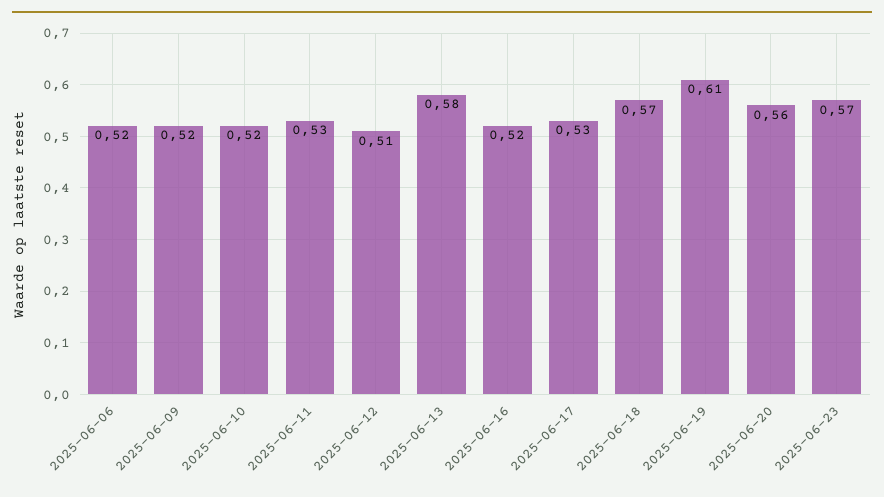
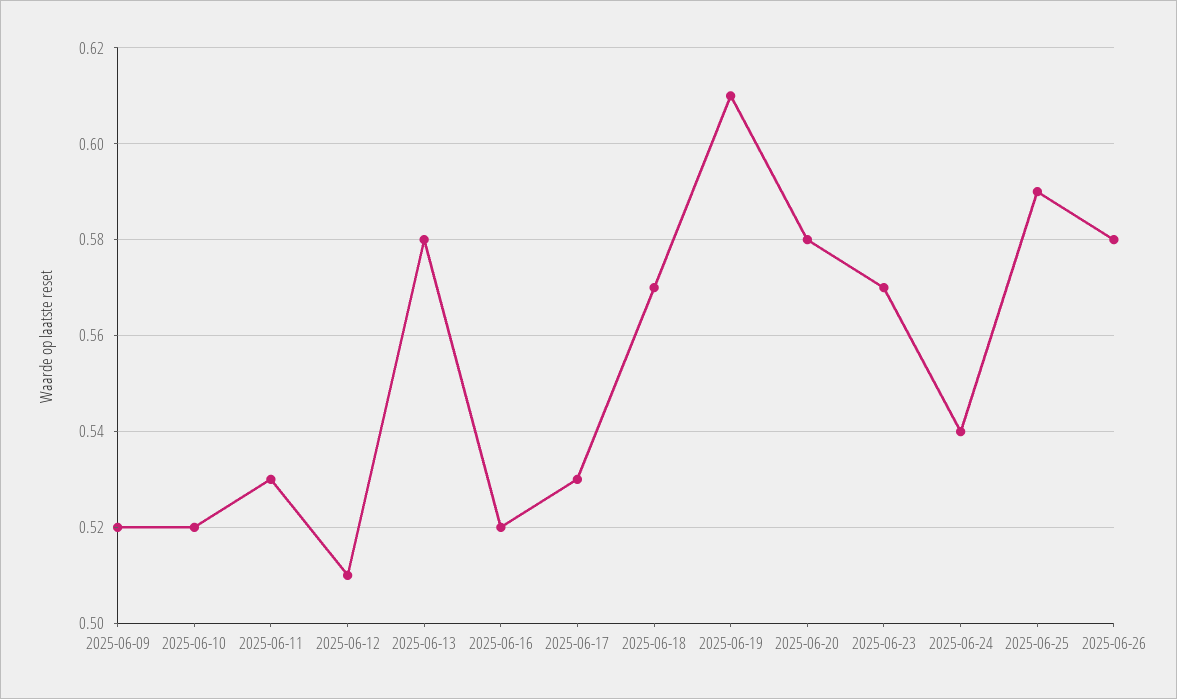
2025-06-06: 0.52 -> none
2025-06-20: 0.56 -> 0.58
2025-06-24: none -> 0.54
2025-06-25: none -> 0.59
2025-06-26: none -> 0.58

